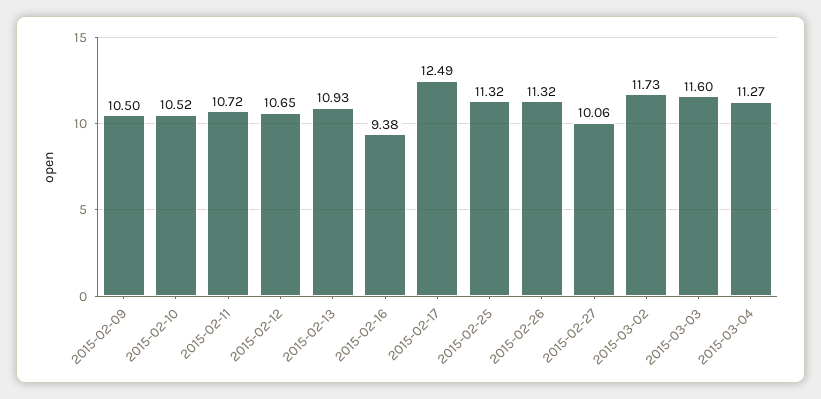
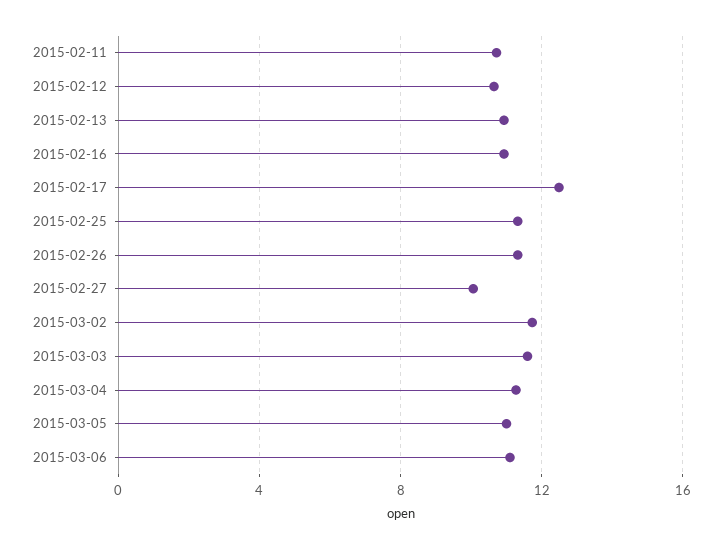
2015-02-09: 10.5 -> none
2015-02-10: 10.52 -> none
2015-02-16: 9.38 -> 11
2015-03-05: none -> 11
2015-03-06: none -> 11

